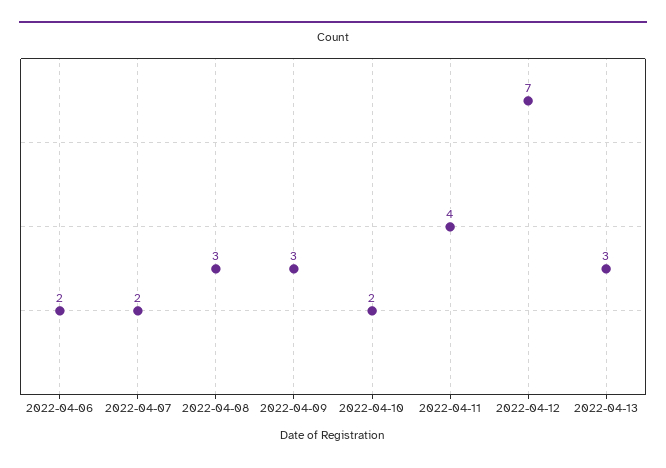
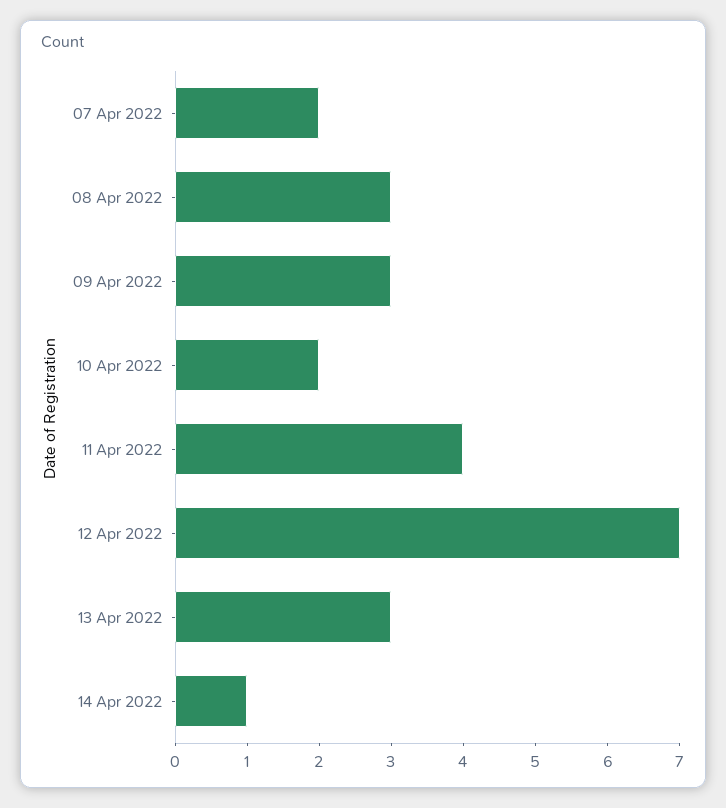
2022-04-06: 2 -> none
14 Apr 2022: none -> 1

